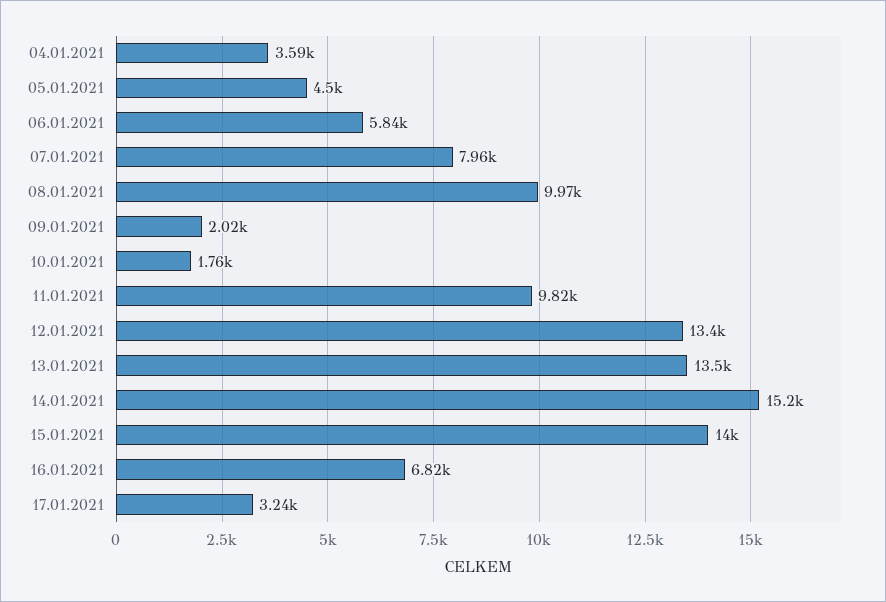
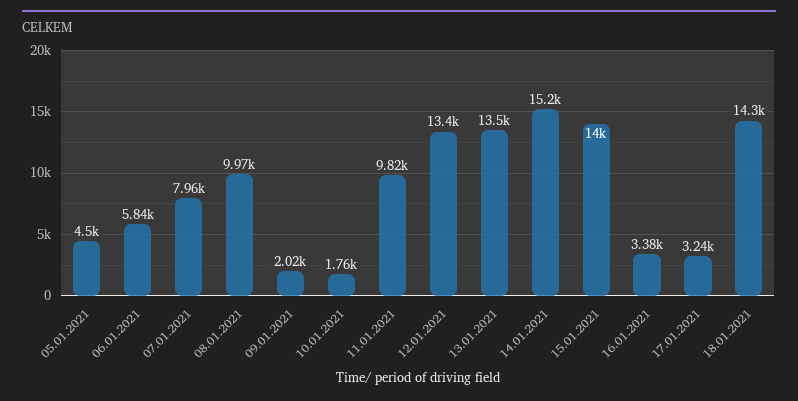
04.01.2021: 3590 -> none
16.01.2021: 6820 -> 3380
18.01.2021: none -> 14300

